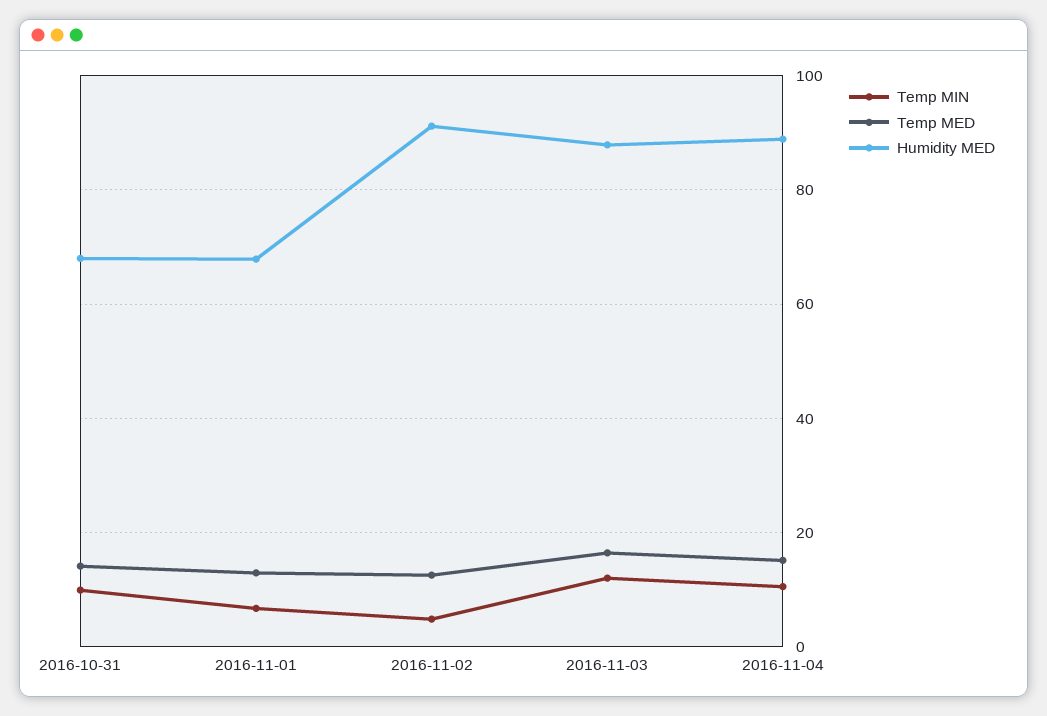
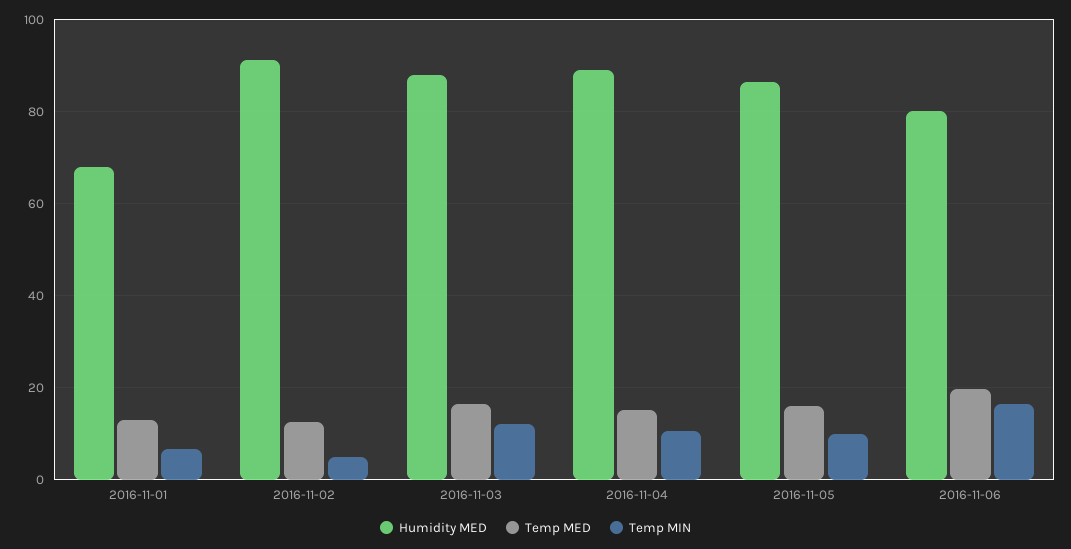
Temp MIN, 2016-10-31: 10 -> none
Temp MED, 2016-10-31: 14 -> none
Humidity MED, 2016-10-31: 68 -> none
Humidity MED, 2016-11-05: none -> 86
Temp MED, 2016-11-05: none -> 16
Temp MIN, 2016-11-05: none -> 10
Humidity MED, 2016-11-06: none -> 80
Temp MED, 2016-11-06: none -> 20
Temp MIN, 2016-11-06: none -> 16

